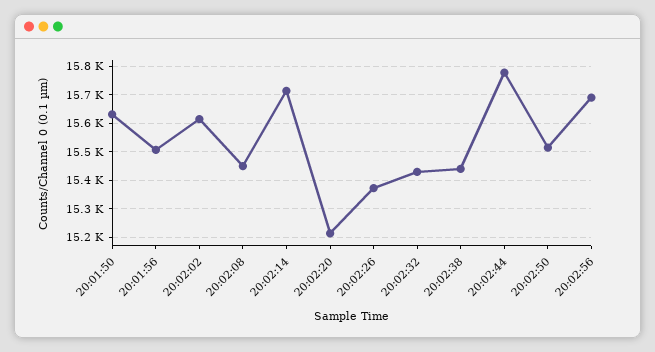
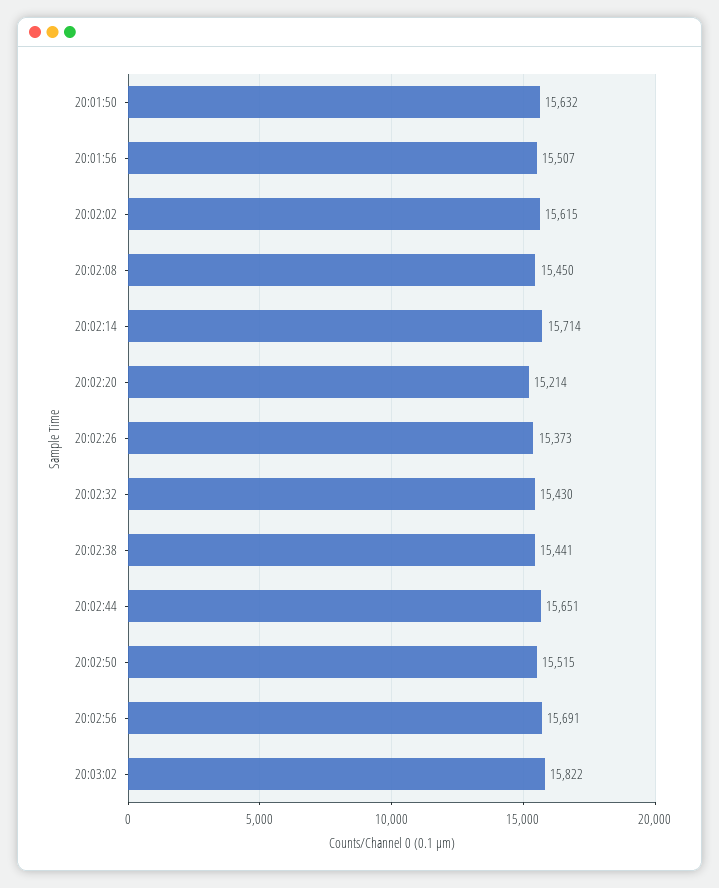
20:02:44: 15775 -> 15651
20:03:02: none -> 15822

